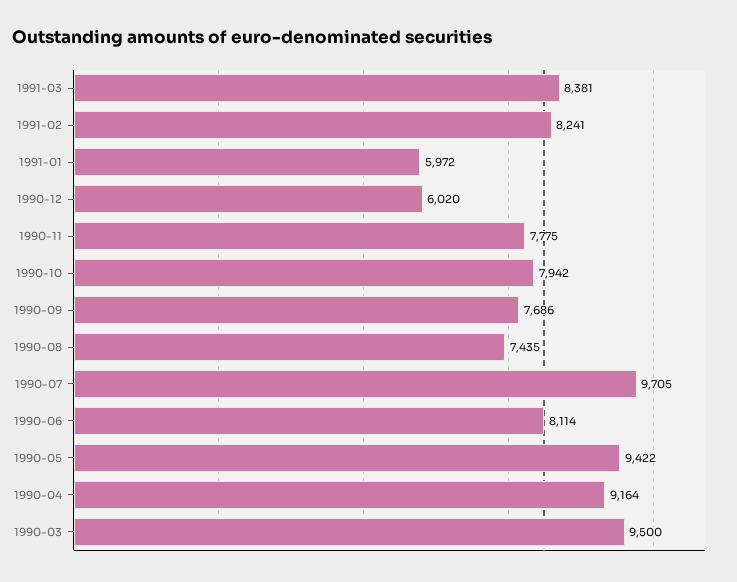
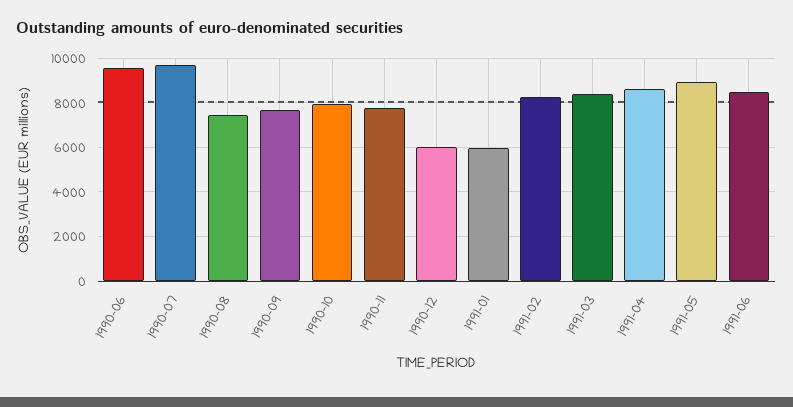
1990-06: 8114 -> 9500
1990-05: 9422 -> none
1990-04: 9164 -> none
1990-03: 9500 -> none
1991-04: none -> 8500
1991-05: none -> 9000
1991-06: none -> 8500

